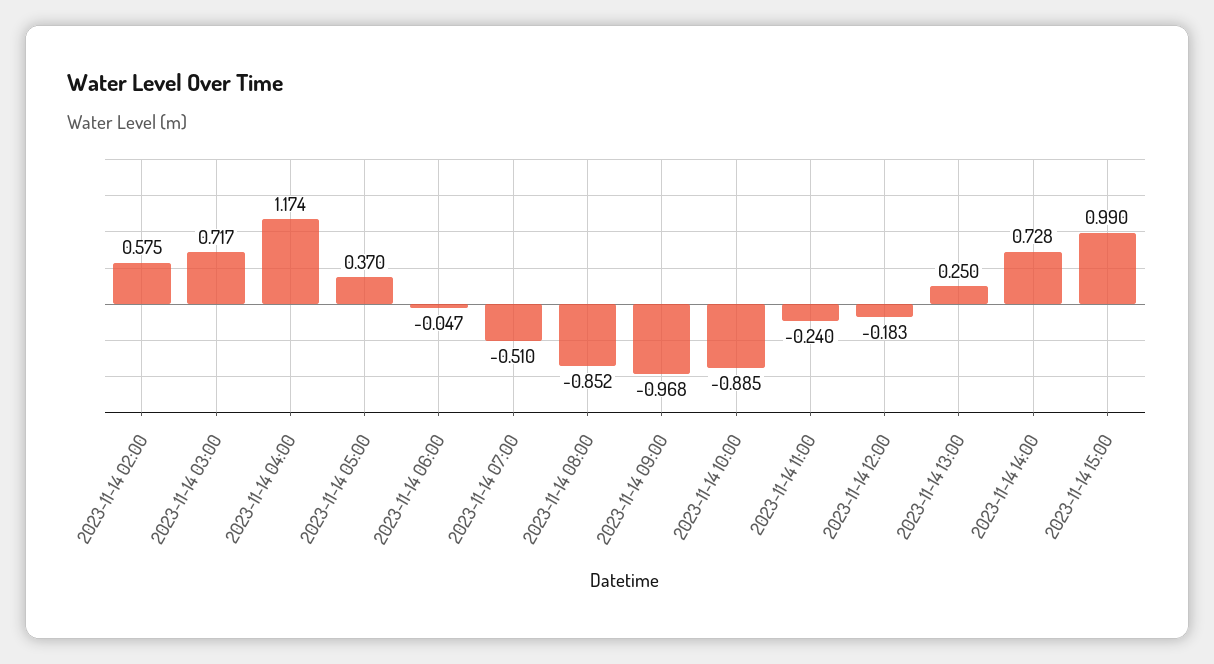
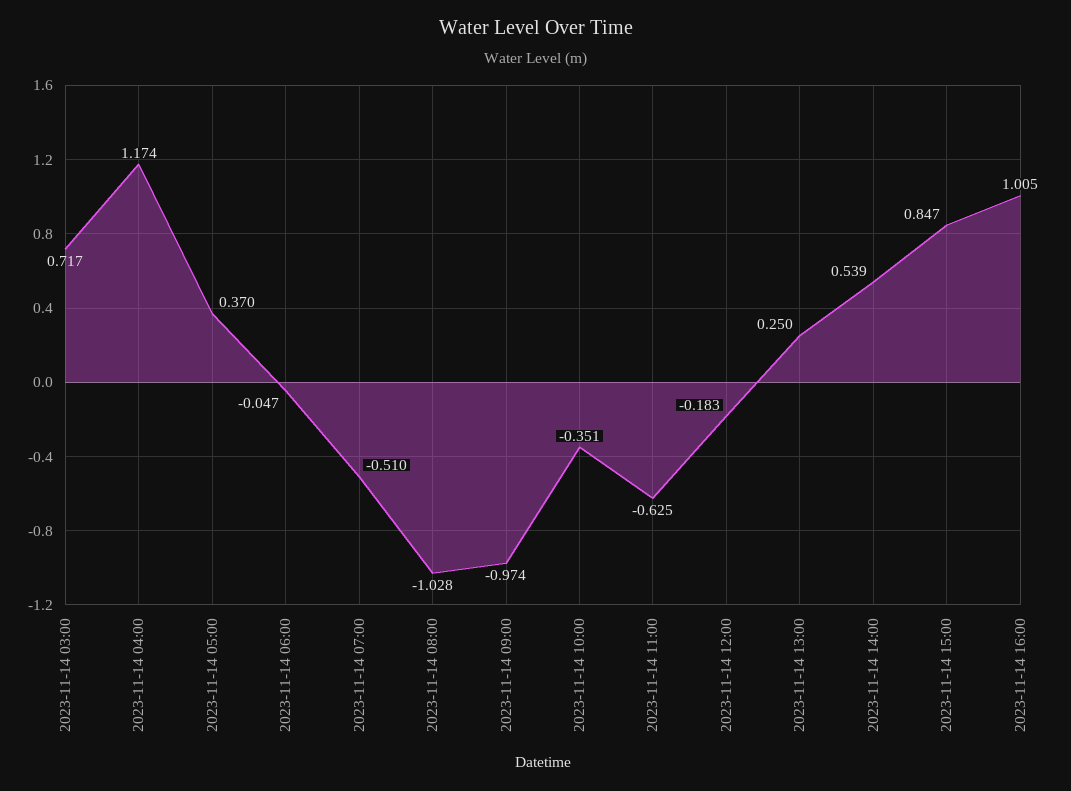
2023-11-14 02:00: 0.575 -> none
2023-11-14 08:00: -0.852 -> -1.028
2023-11-14 09:00: -0.968 -> -0.974
2023-11-14 10:00: -0.885 -> -0.351
2023-11-14 11:00: -0.24 -> -0.625
2023-11-14 14:00: 0.728 -> 0.539
2023-11-14 15:00: 0.99 -> 0.847
2023-11-14 16:00: none -> 1.005

